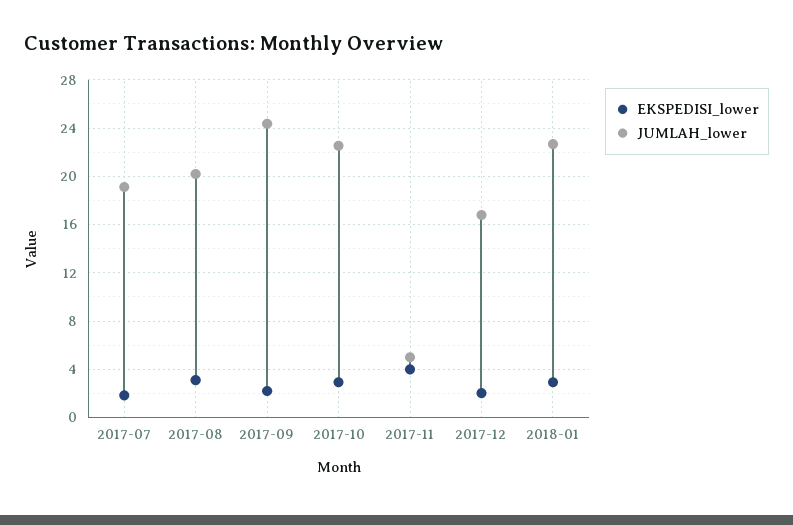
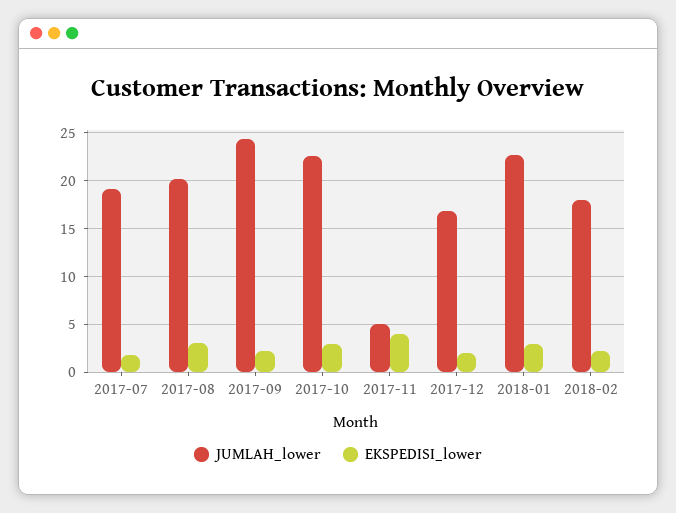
JUMLAH_lower, 2018-02: none -> 18
EKSPEDISI_lower, 2018-02: none -> 2

